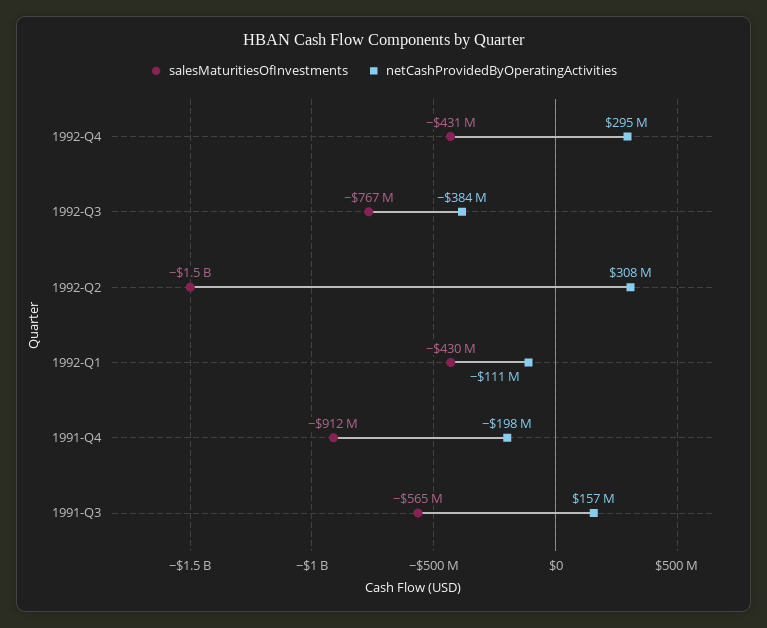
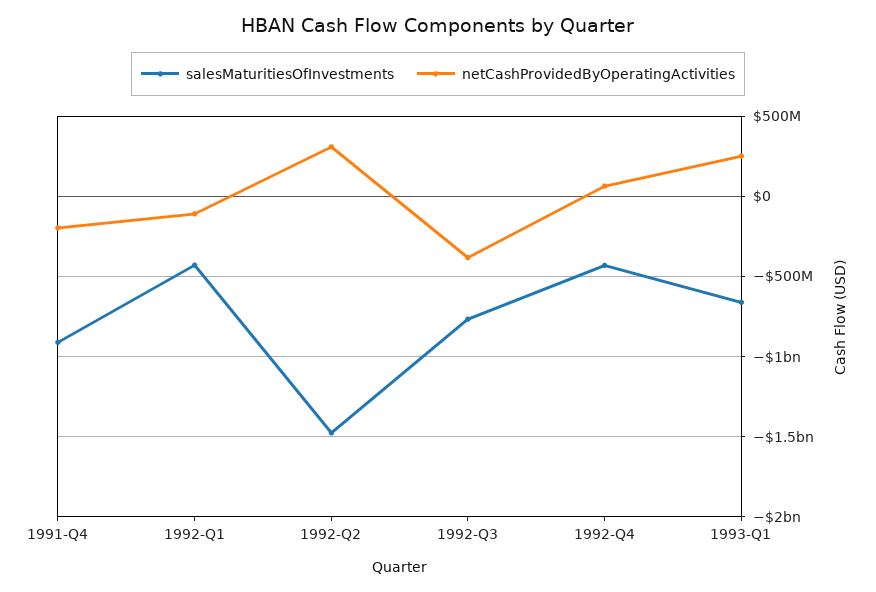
netCashProvidedByOperatingActivities, 1992-Q4: 295000000 -> 50000000
salesMaturitiesOfInvestments, 1991-Q3: -565000000 -> none
netCashProvidedByOperatingActivities, 1991-Q3: 157000000 -> none
salesMaturitiesOfInvestments, 1993-Q1: none -> -650000000
netCashProvidedByOperatingActivities, 1993-Q1: none -> 250000000

